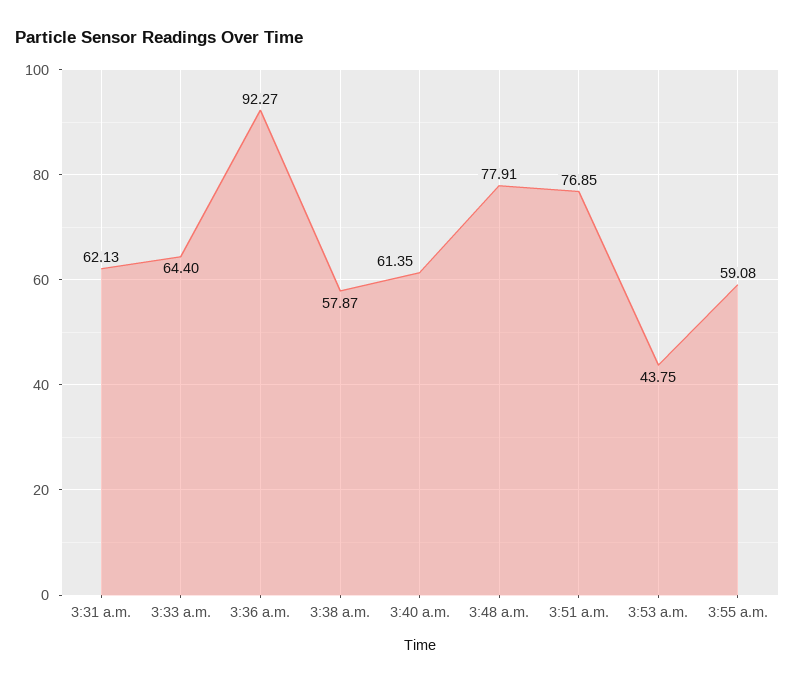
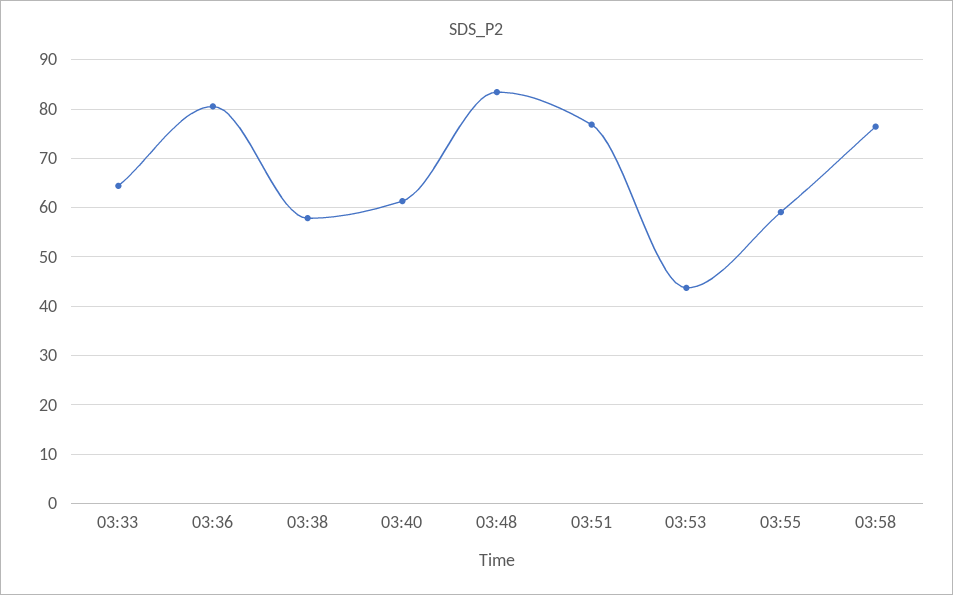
3:31 a.m.: 62.13 -> none
3:36 a.m.: 92.27 -> 80
3:48 a.m.: 77.91 -> 84
03:58: none -> 76

